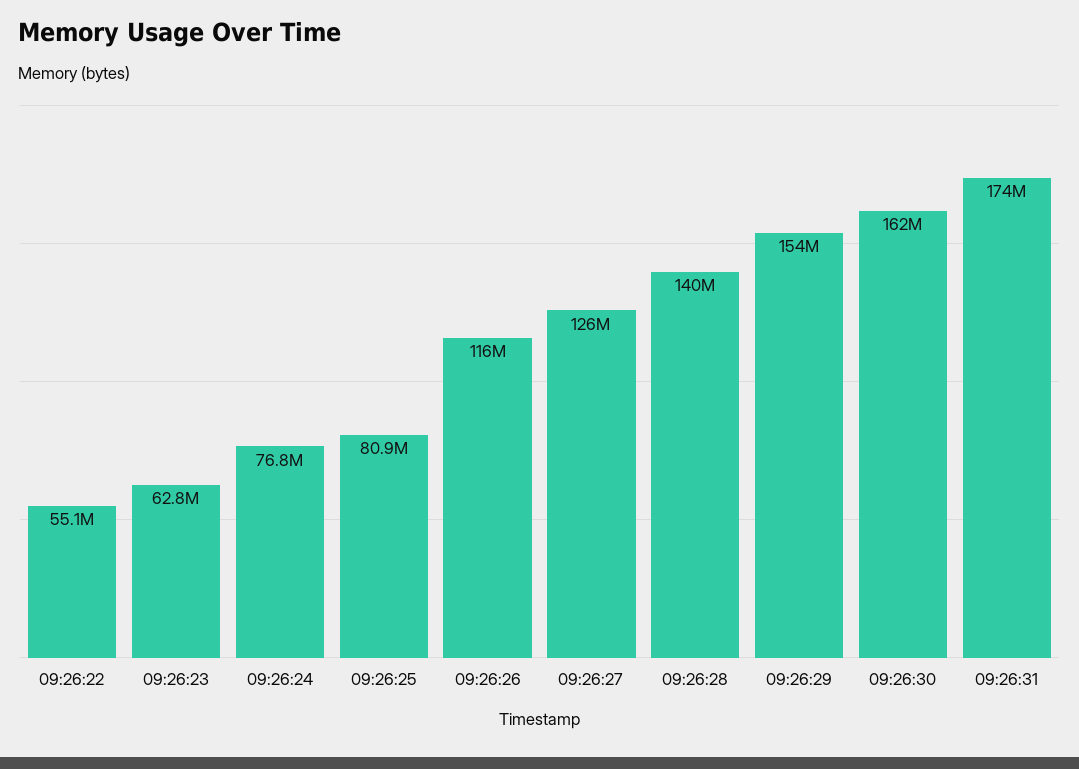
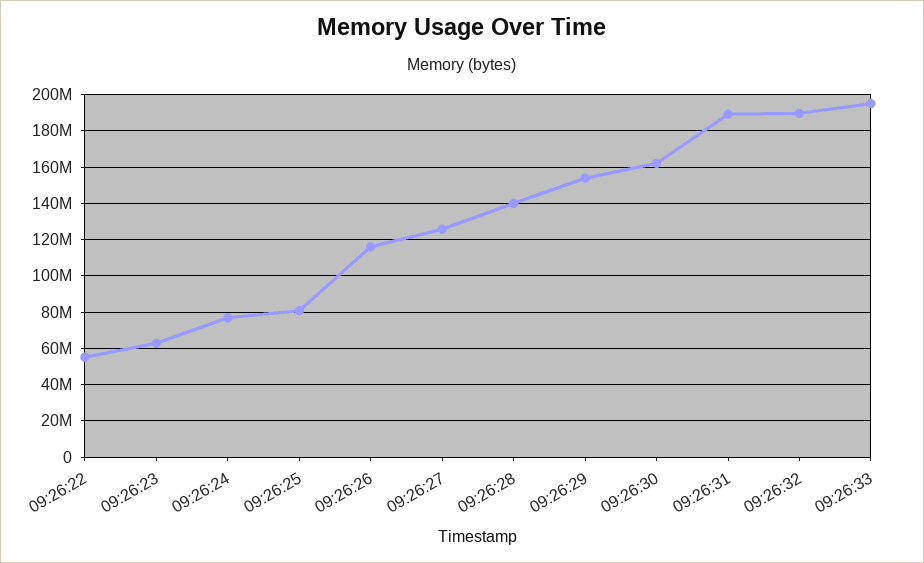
09:26:31: 174000000 -> 190000000
09:26:32: none -> 190000000
09:26:33: none -> 195000000

